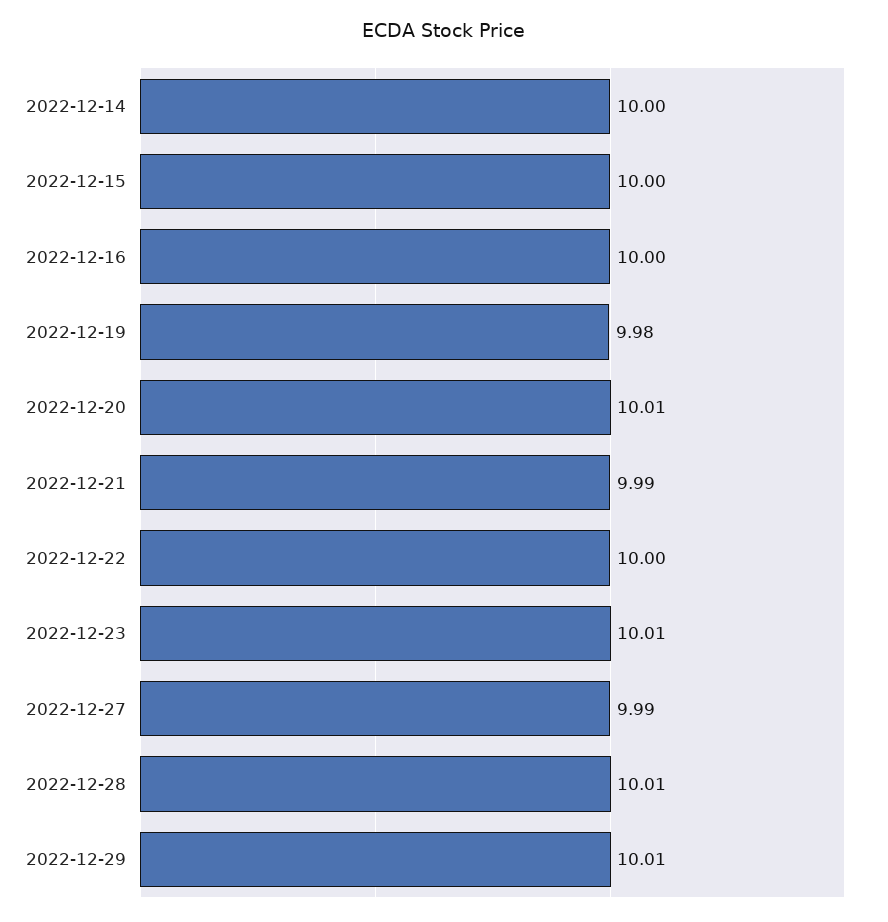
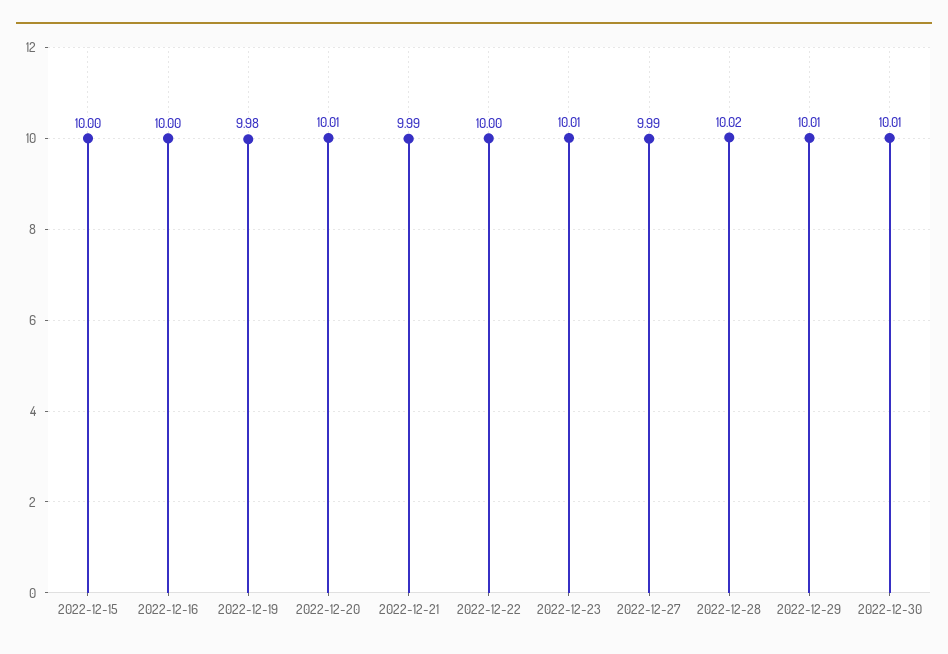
2022-12-14: 10 -> none
2022-12-28: 10.01 -> 10.02
2022-12-30: none -> 10.01

